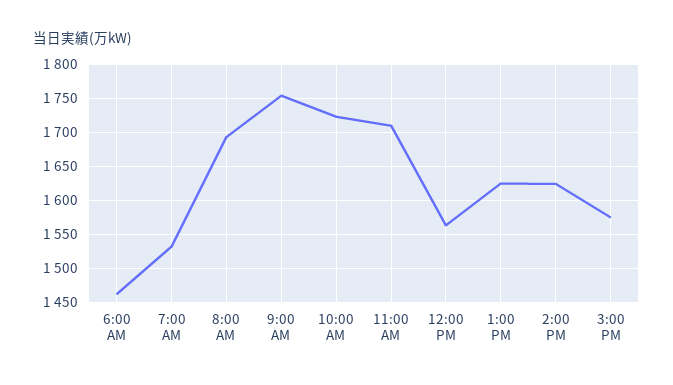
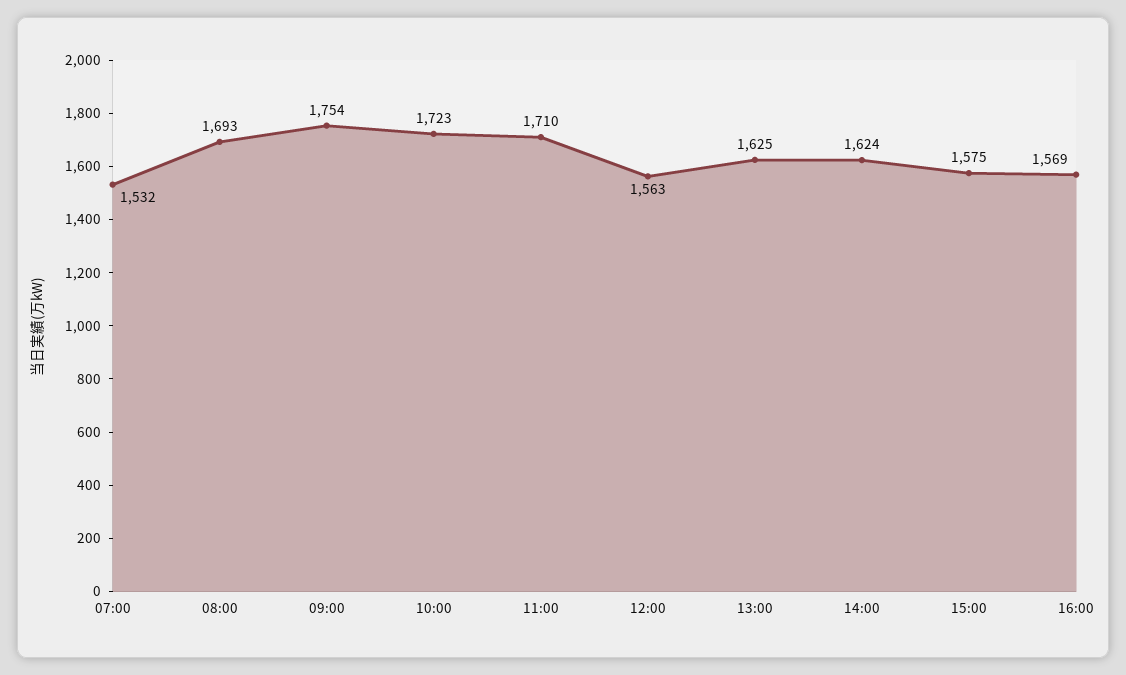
6:00 AM: 1460 -> none
16:00: none -> 1569

